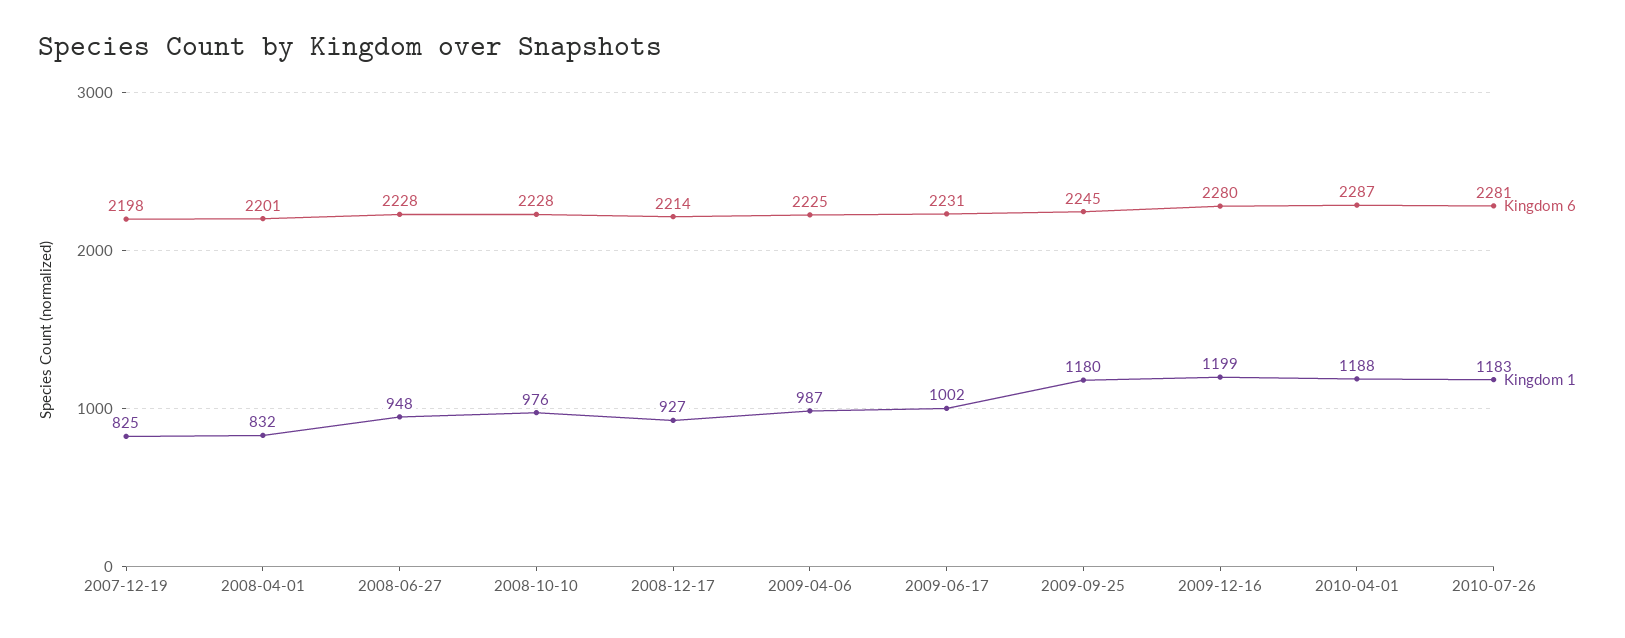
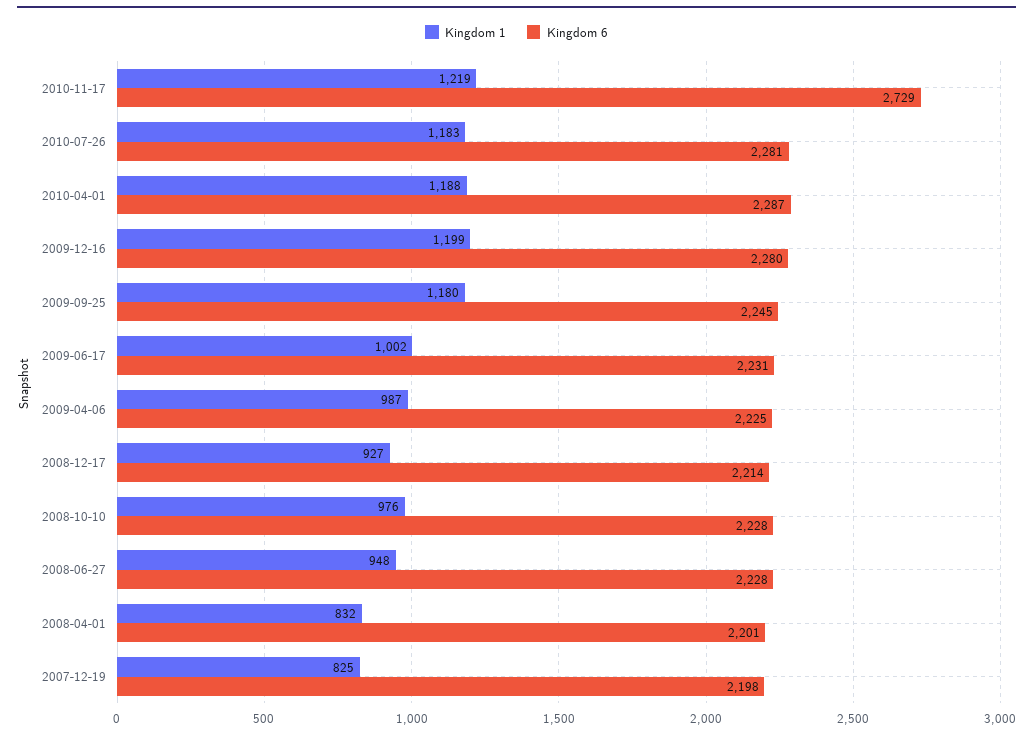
Kingdom 1, 2010-11-17: none -> 1219
Kingdom 6, 2010-11-17: none -> 2729

